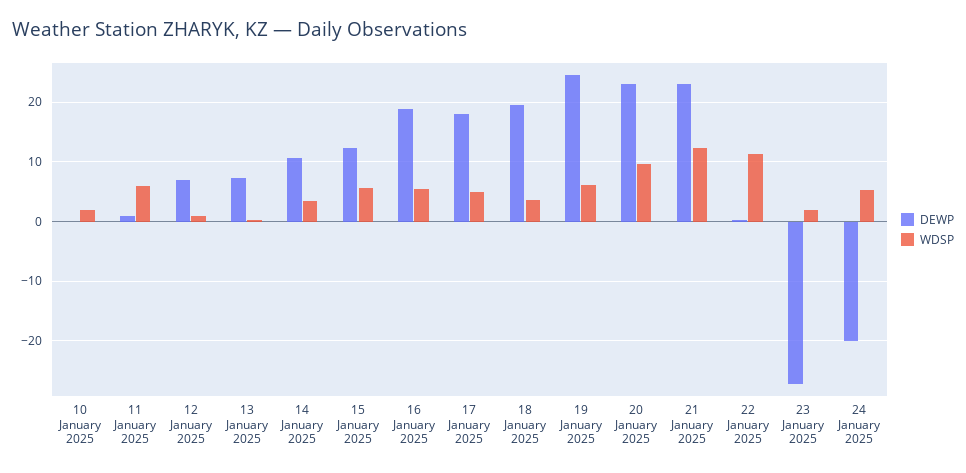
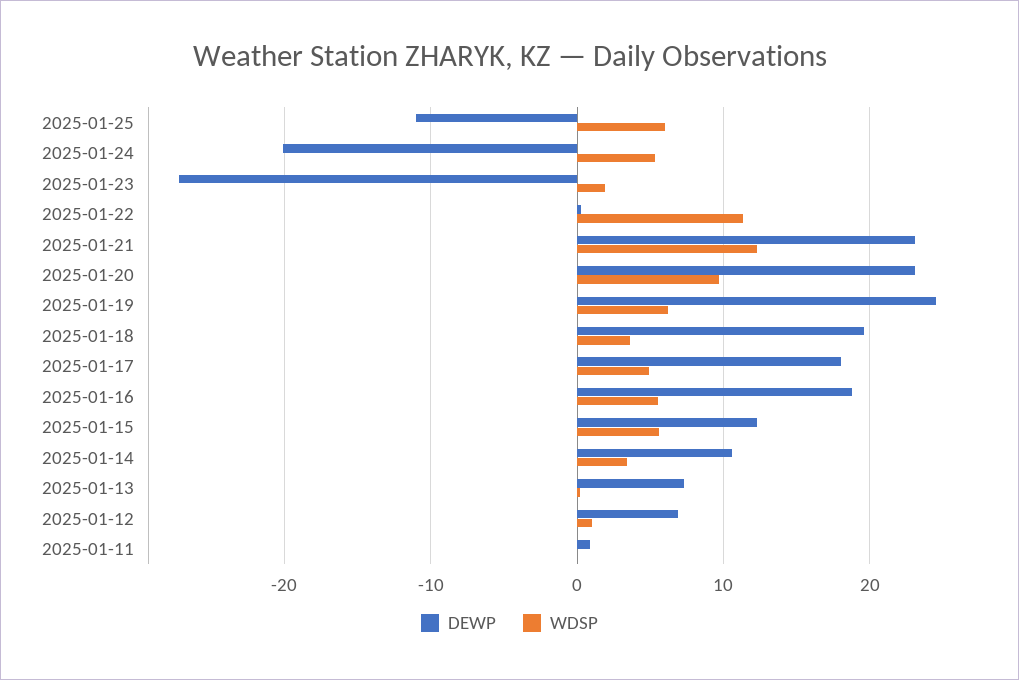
DEWP, 10 January 2025: 0 -> none
WDSP, 10 January 2025: 2 -> none
WDSP, 11 January 2025: 6 -> 0
DEWP, 2025-01-25: none -> -11
WDSP, 2025-01-25: none -> 6

